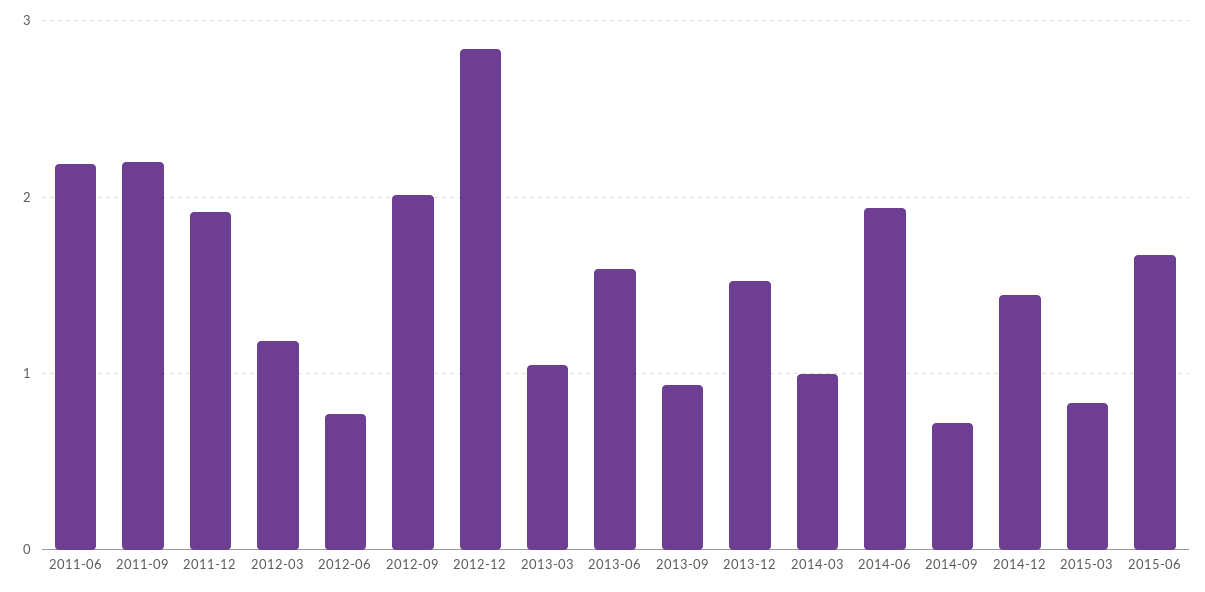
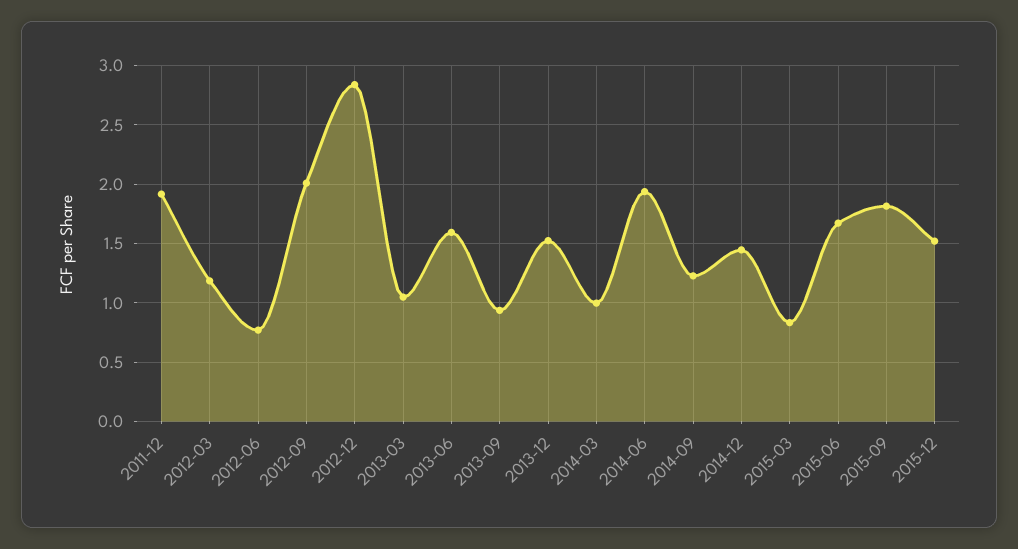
2011-06: 2.2 -> none
2011-09: 2.2 -> none
2014-09: 0.7 -> 1.2
2015-09: none -> 1.8
2015-12: none -> 1.5

